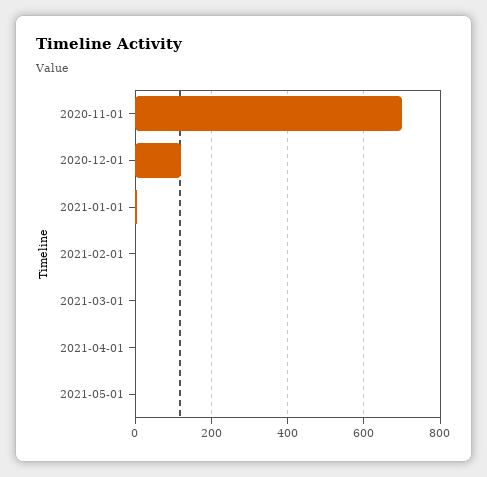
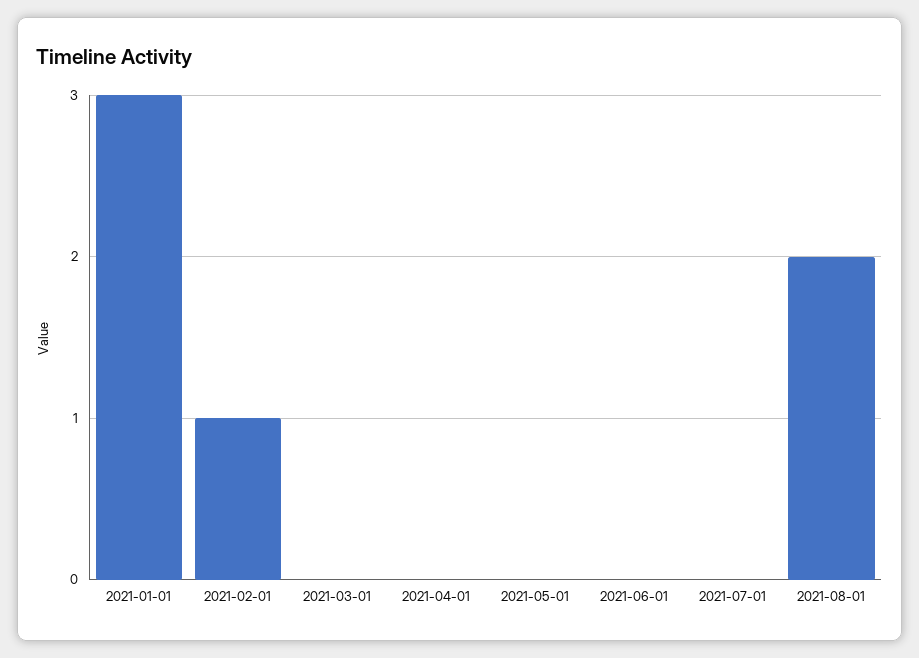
2020-11-01: 700 -> none
2020-12-01: 120 -> none
2021-06-01: none -> 0
2021-07-01: none -> 0
2021-08-01: none -> 2

